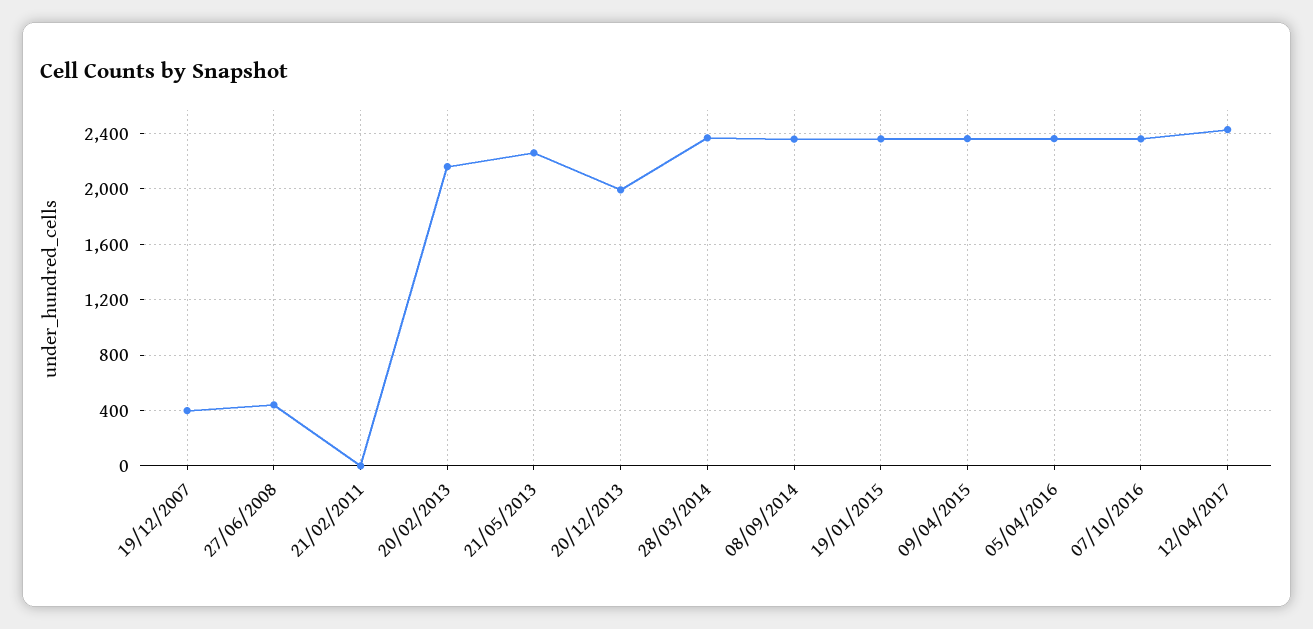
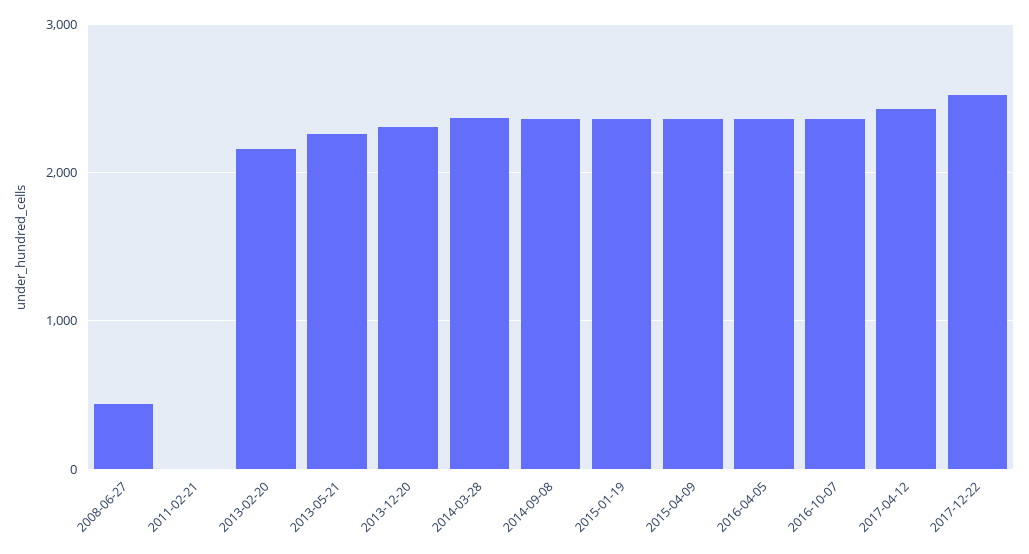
19/12/2007: 400 -> none
20/12/2013: 2000 -> 2300
2017-12-22: none -> 2500

